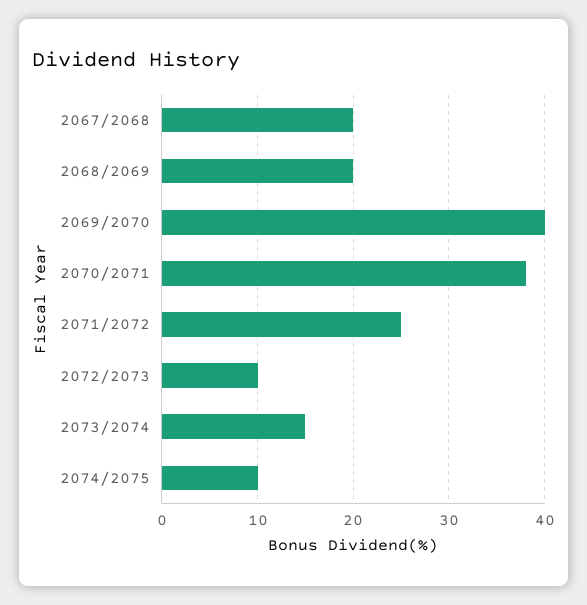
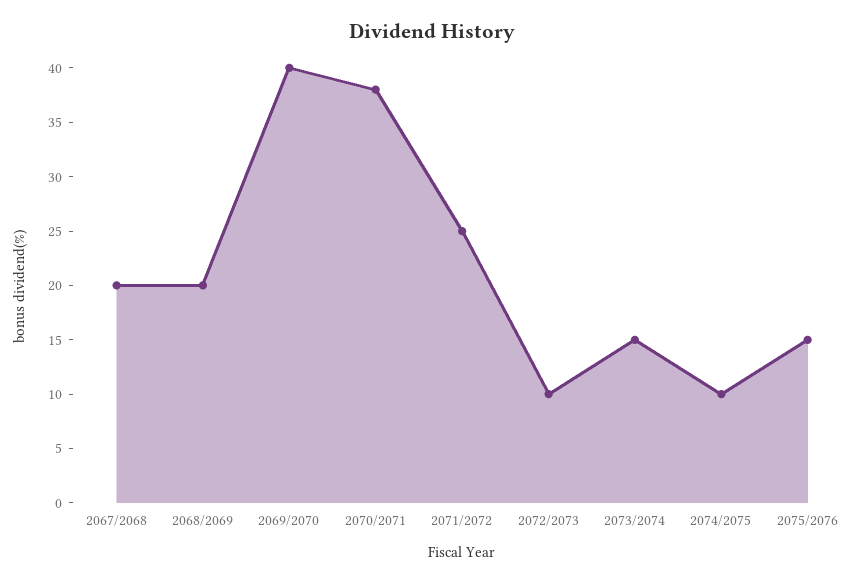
2075/2076: none -> 15

